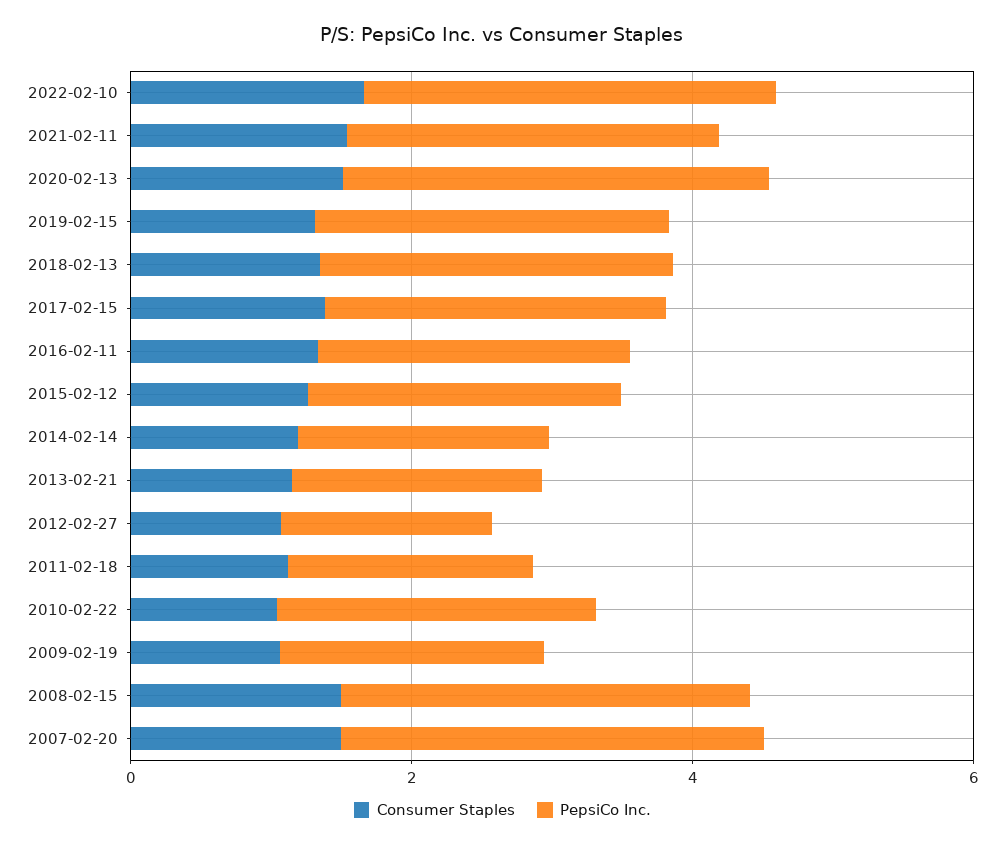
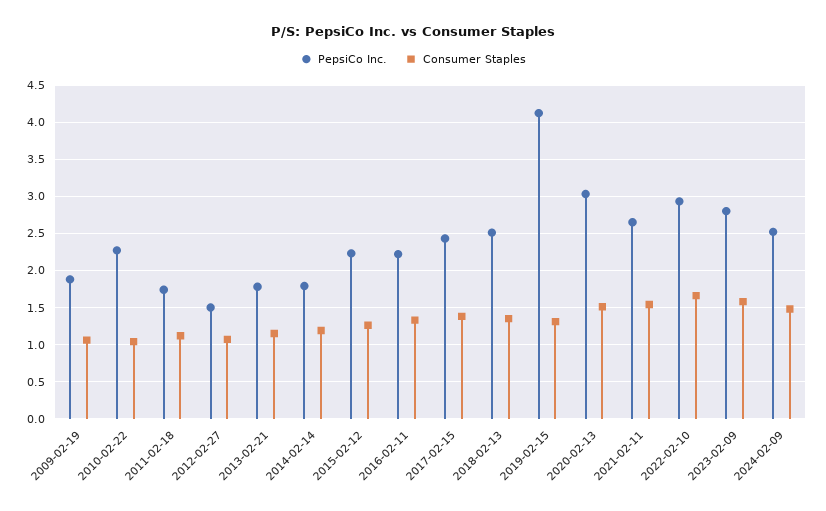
PepsiCo Inc., 2019-02-15: 2.5 -> 4.1
Consumer Staples, 2008-02-15: 1.5 -> none
PepsiCo Inc., 2008-02-15: 3 -> none
Consumer Staples, 2007-02-20: 1.5 -> none
PepsiCo Inc., 2007-02-20: 3 -> none
PepsiCo Inc., 2023-02-09: none -> 2.8
Consumer Staples, 2023-02-09: none -> 1.6
PepsiCo Inc., 2024-02-09: none -> 2.5
Consumer Staples, 2024-02-09: none -> 1.5

